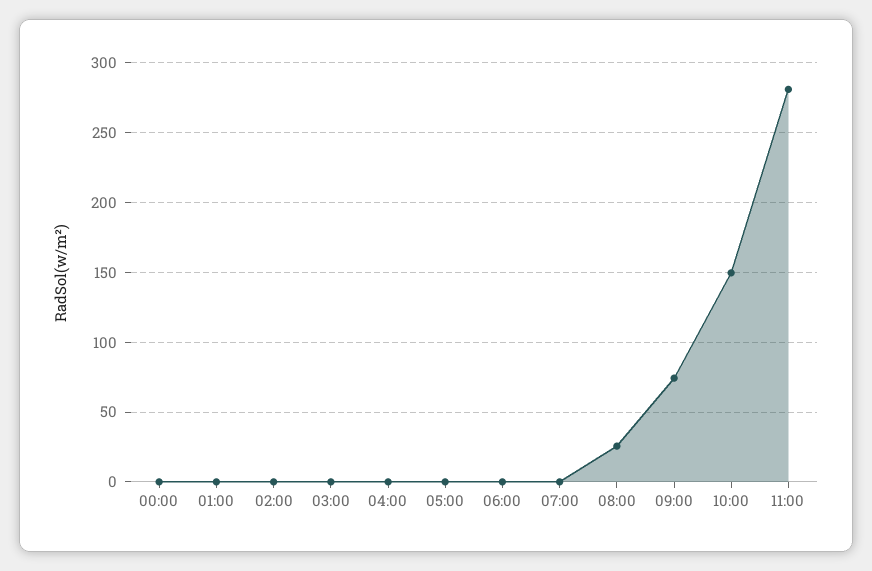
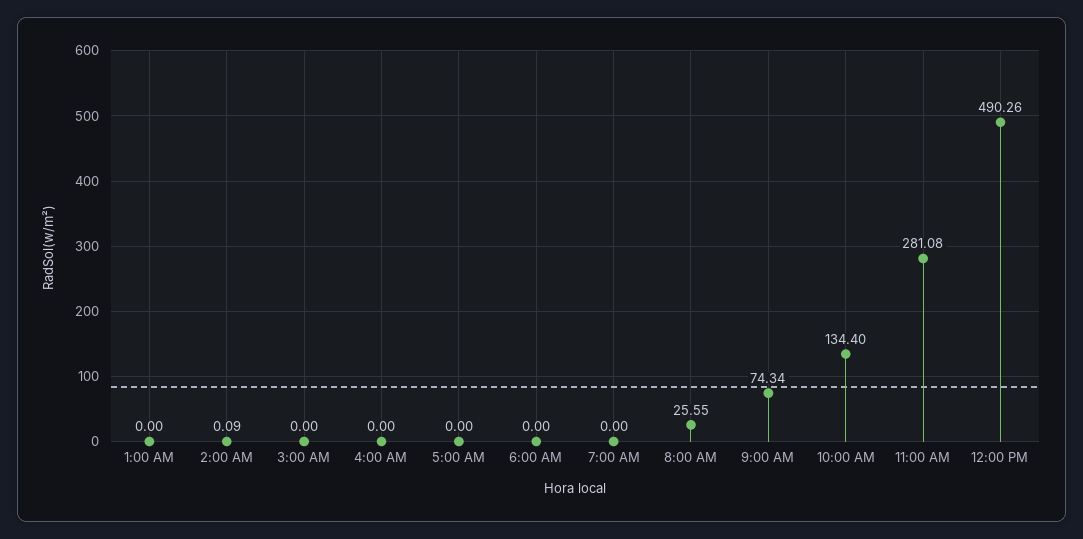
00:00: 0 -> none
10:00: 150 -> 134.4
12:00 PM: none -> 490.26

